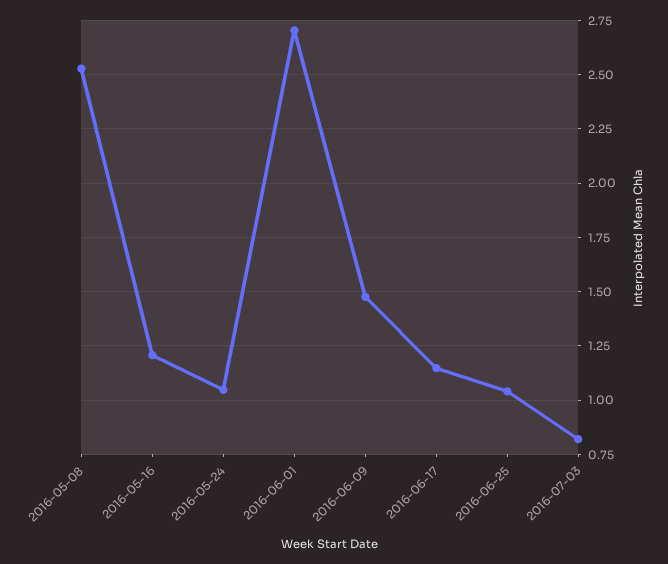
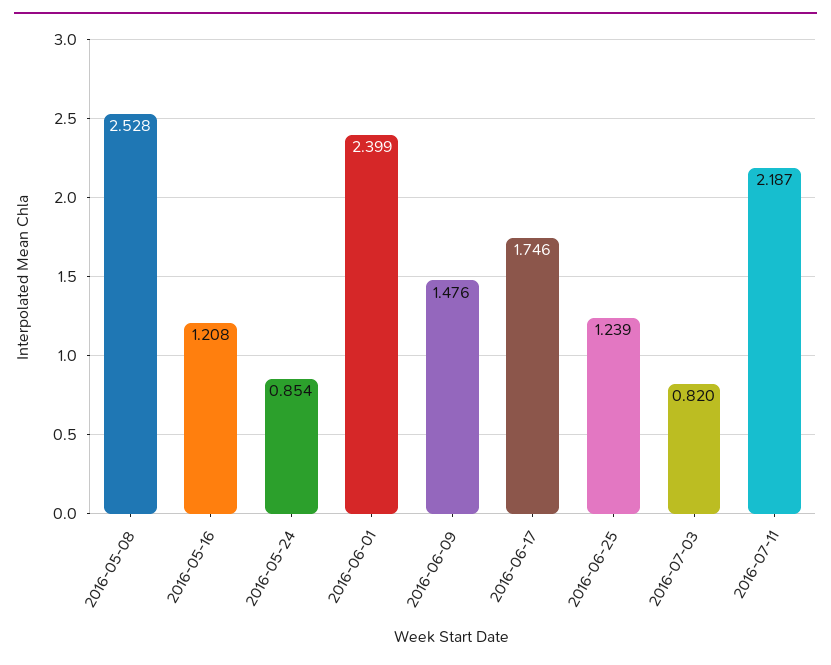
2016-05-24: 1.05 -> 0.854
2016-06-01: 2.7 -> 2.399
2016-06-17: 1.15 -> 1.746
2016-06-25: 1.05 -> 1.239
2016-07-11: none -> 2.187

